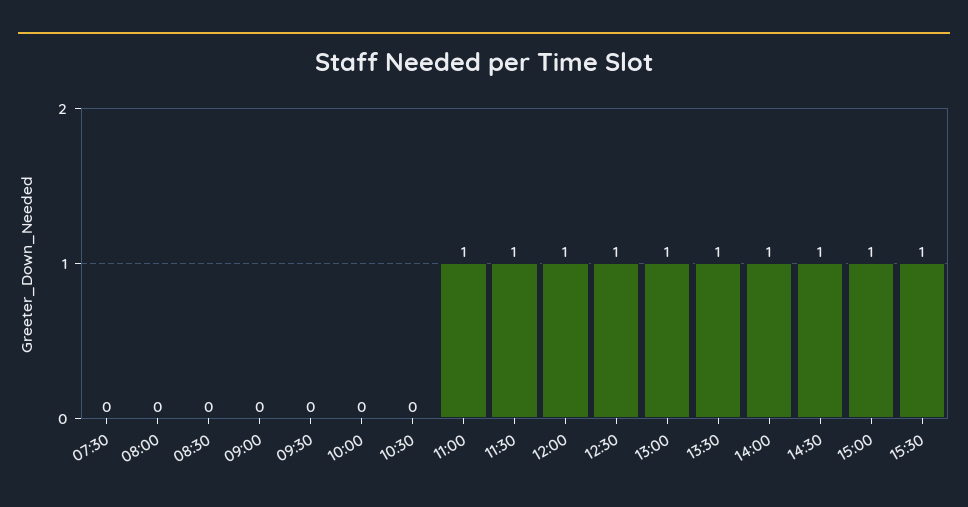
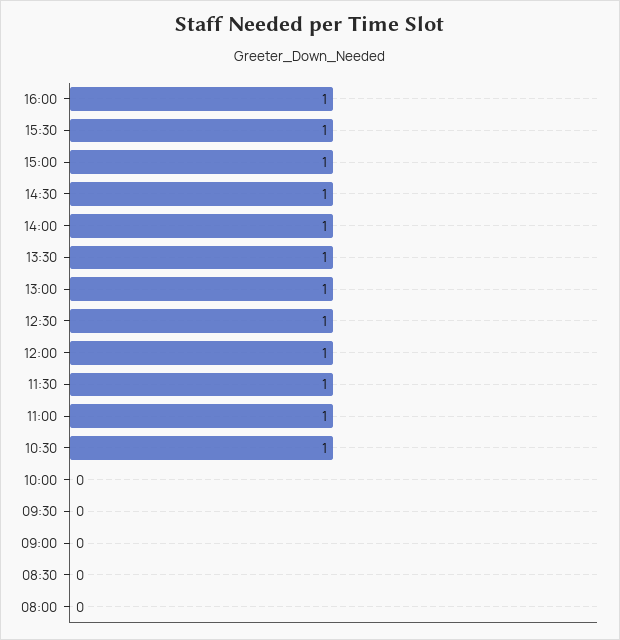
07:30: 0 -> none
10:30: 0 -> 1
16:00: none -> 1

